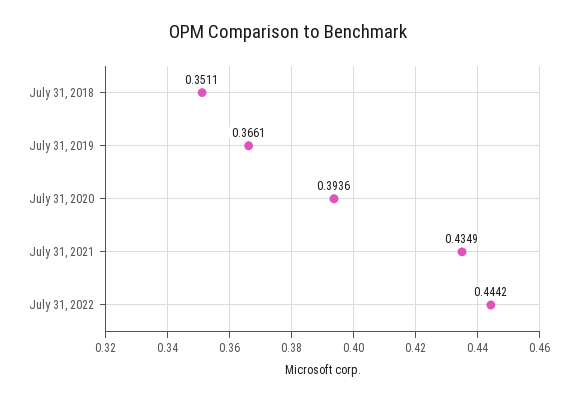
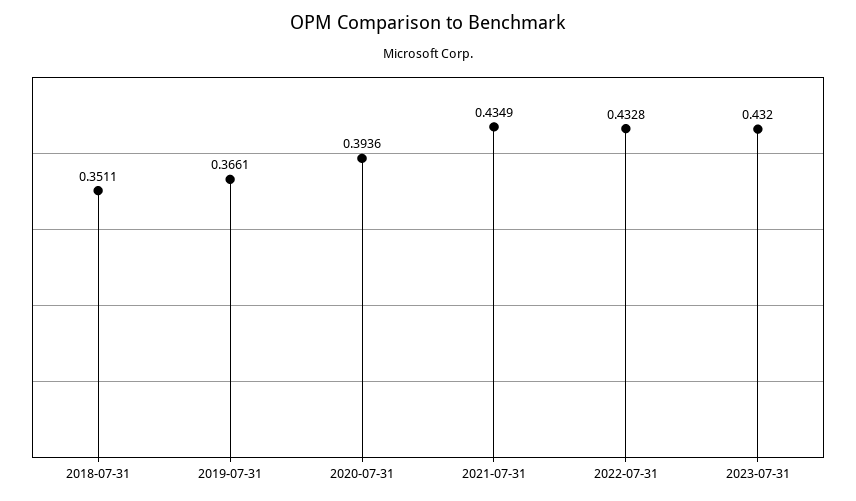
July 31, 2022: 0.4442 -> 0.4328
2023-07-31: none -> 0.432

